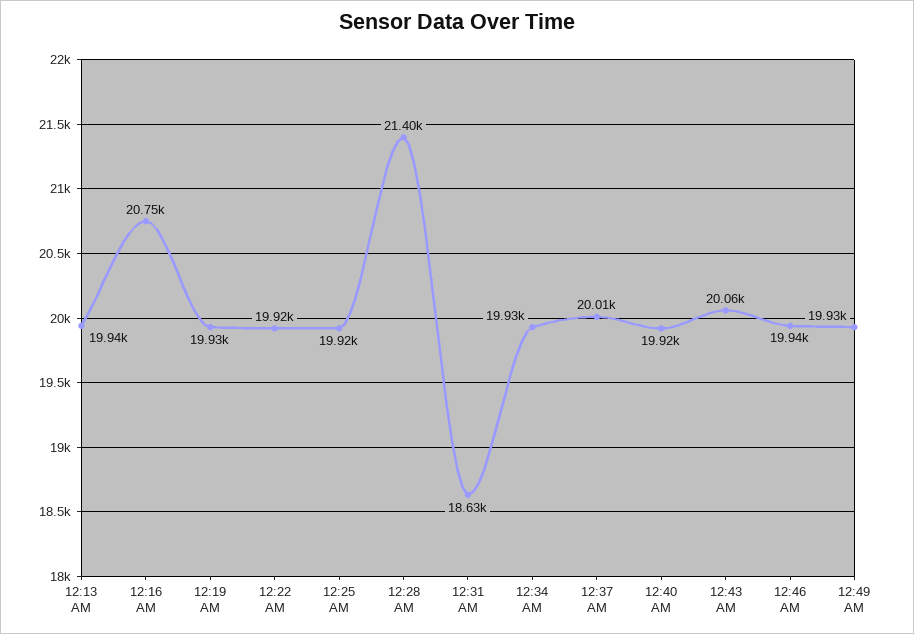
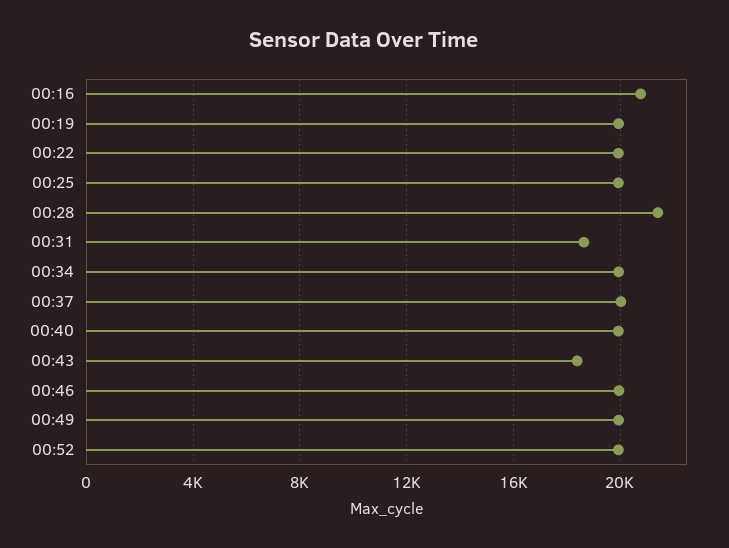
12:13 AM: 19940 -> none
12:43 AM: 20060 -> 18500
00:52: none -> 20000

